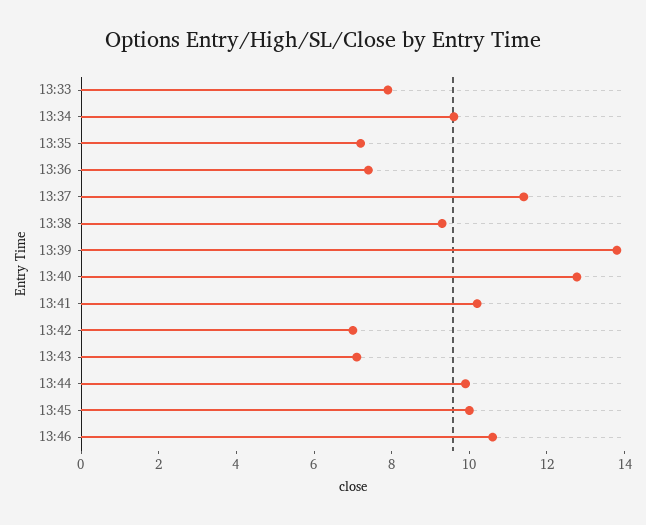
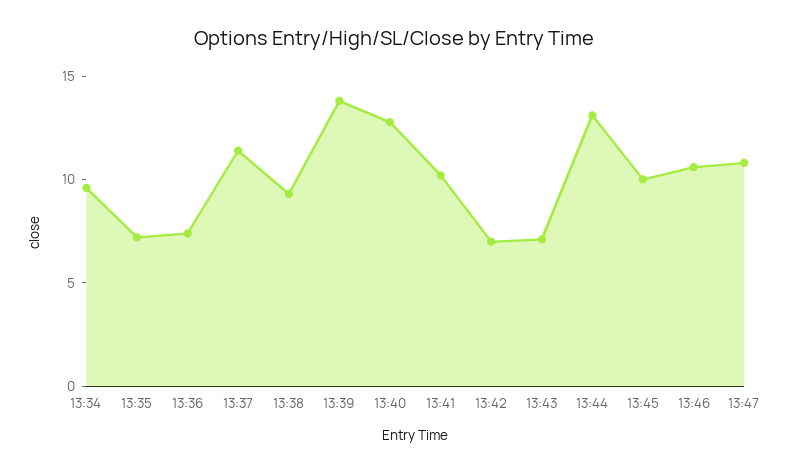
13:33: 8 -> none
13:44: 10 -> 13
13:47: none -> 11

